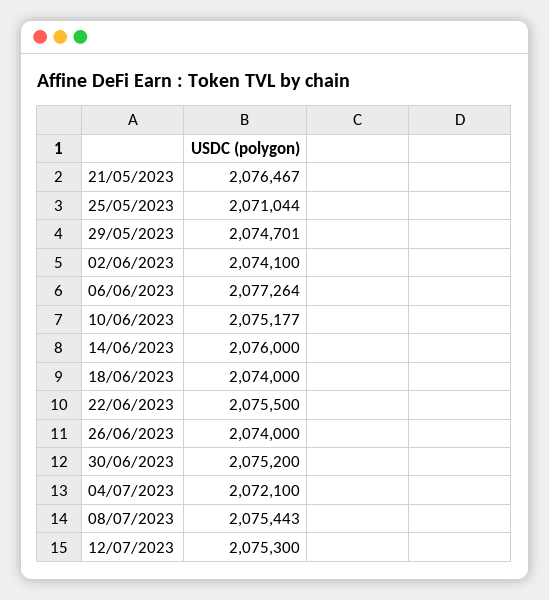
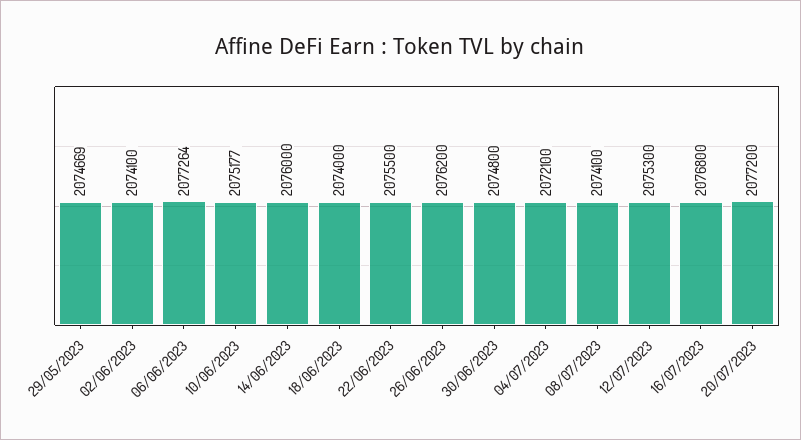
21/05/2023: 2076467 -> none
25/05/2023: 2071044 -> none
29/05/2023: 2074701 -> 2074669
26/06/2023: 2074000 -> 2076200
30/06/2023: 2075200 -> 2074800
08/07/2023: 2075443 -> 2074100
16/07/2023: none -> 2076800
20/07/2023: none -> 2077200

